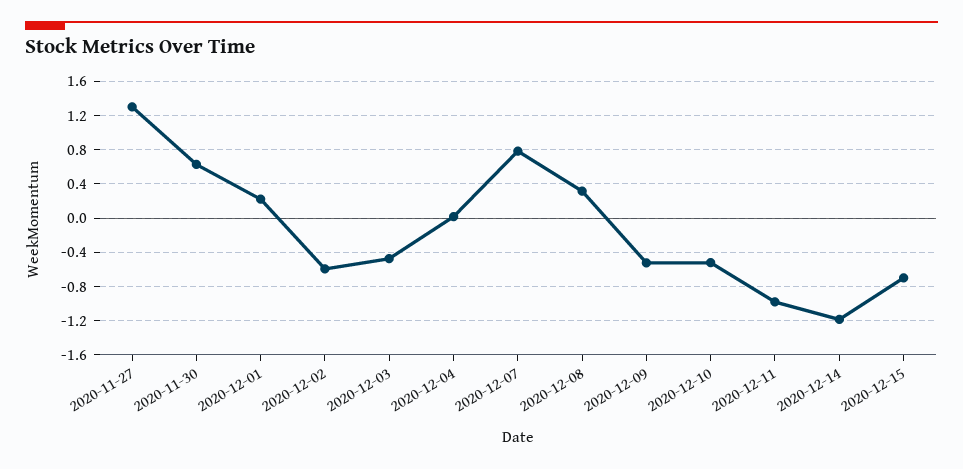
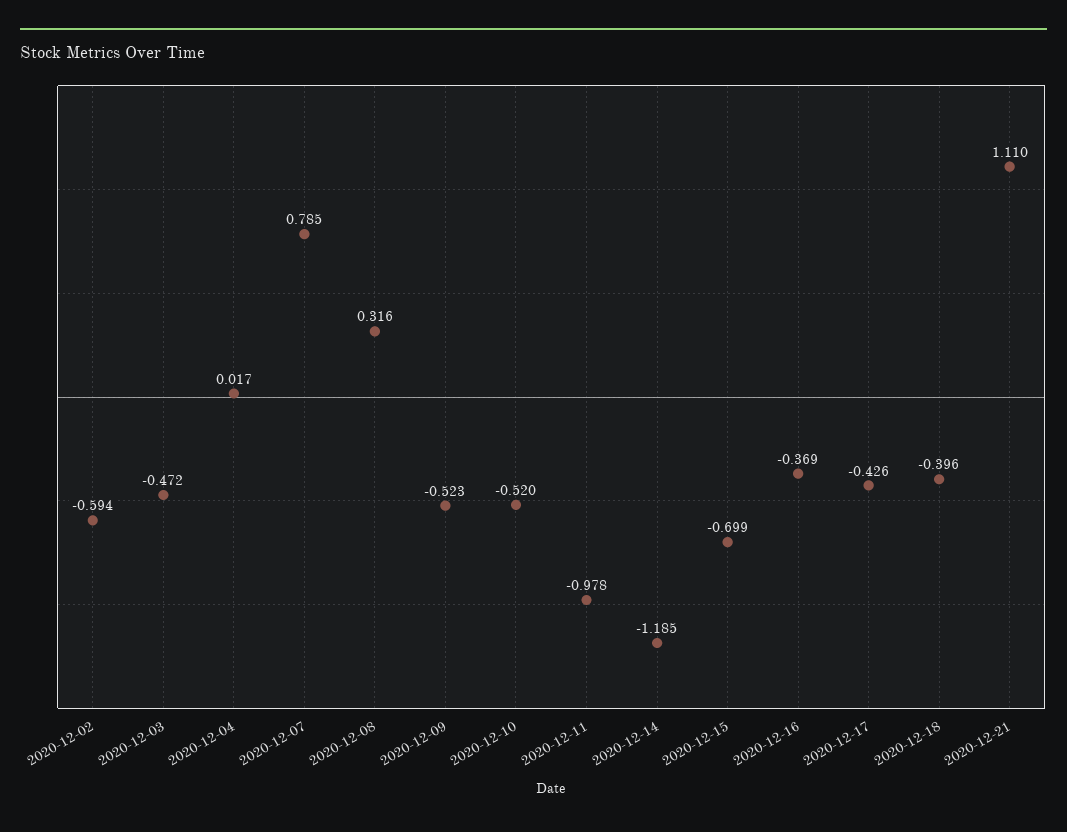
2020-11-27: 1.3 -> none
2020-11-30: 0.6 -> none
2020-12-01: 0.2 -> none
2020-12-16: none -> -0.369
2020-12-17: none -> -0.426
2020-12-18: none -> -0.396
2020-12-21: none -> 1.11

